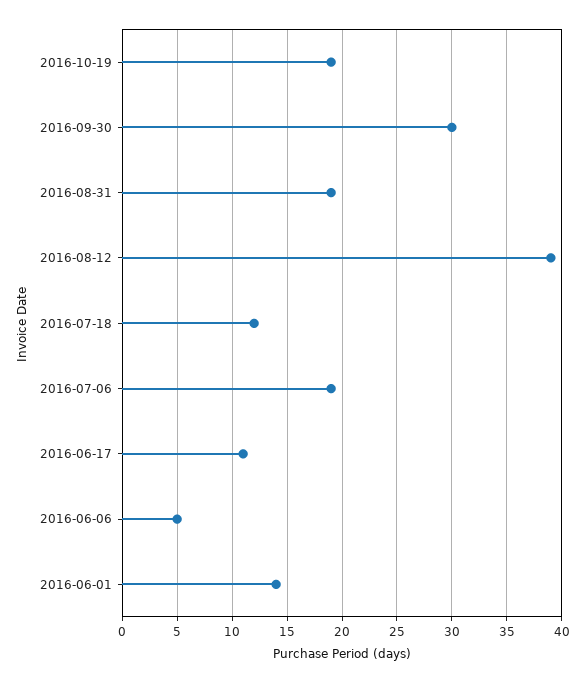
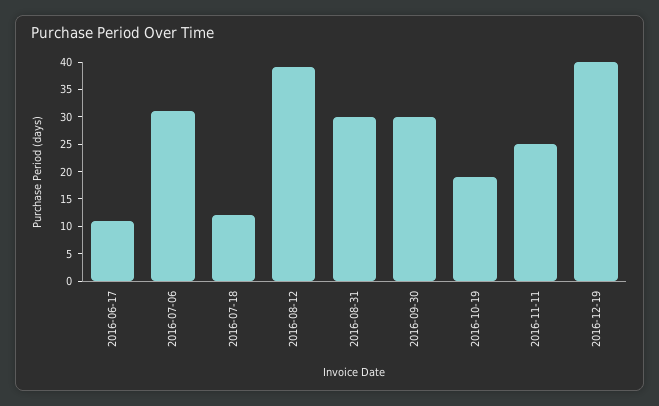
2016-08-31: 19 -> 30
2016-07-06: 19 -> 30
2016-06-06: 5 -> none
2016-06-01: 14 -> none
2016-11-11: none -> 25
2016-12-19: none -> 40

